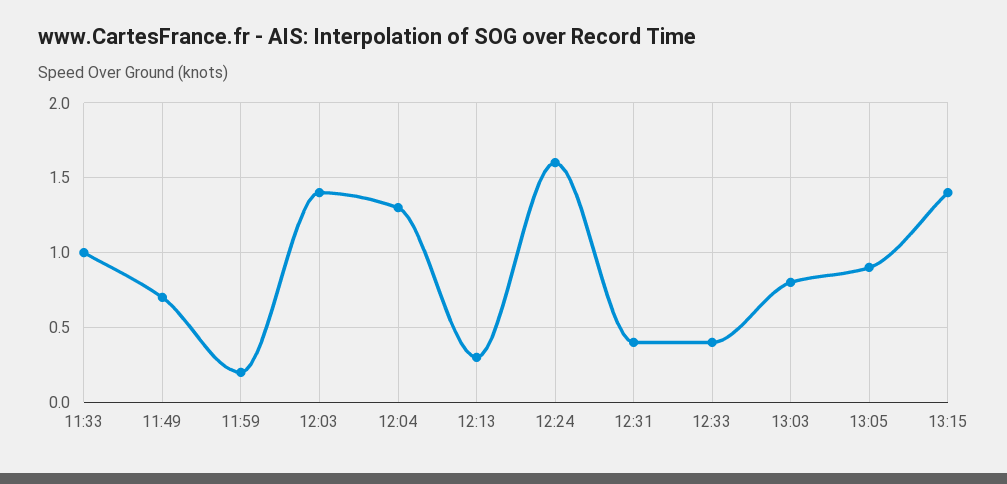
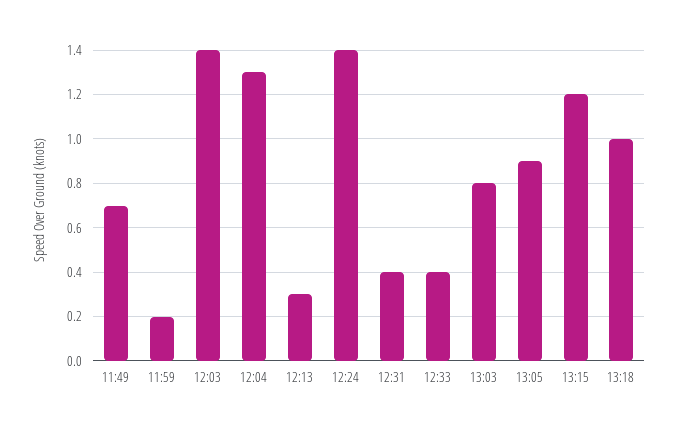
11:33: 1 -> none
12:24: 1.6 -> 1.4
13:15: 1.4 -> 1.2
13:18: none -> 1

